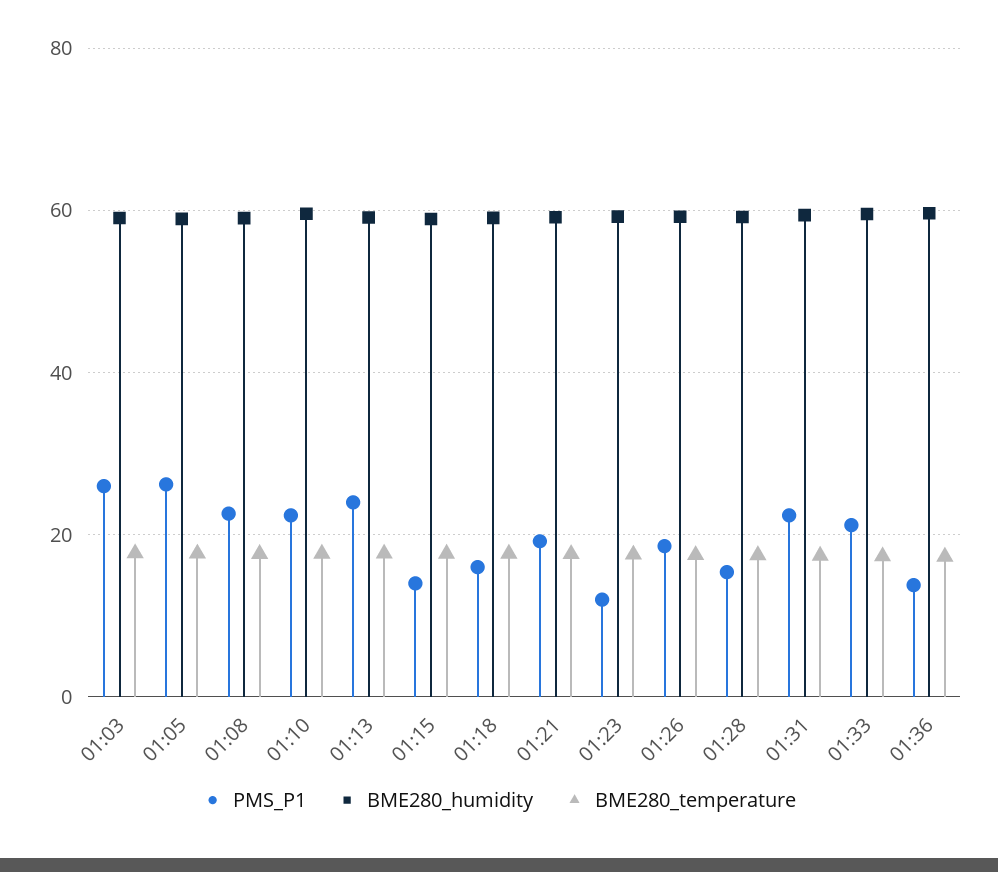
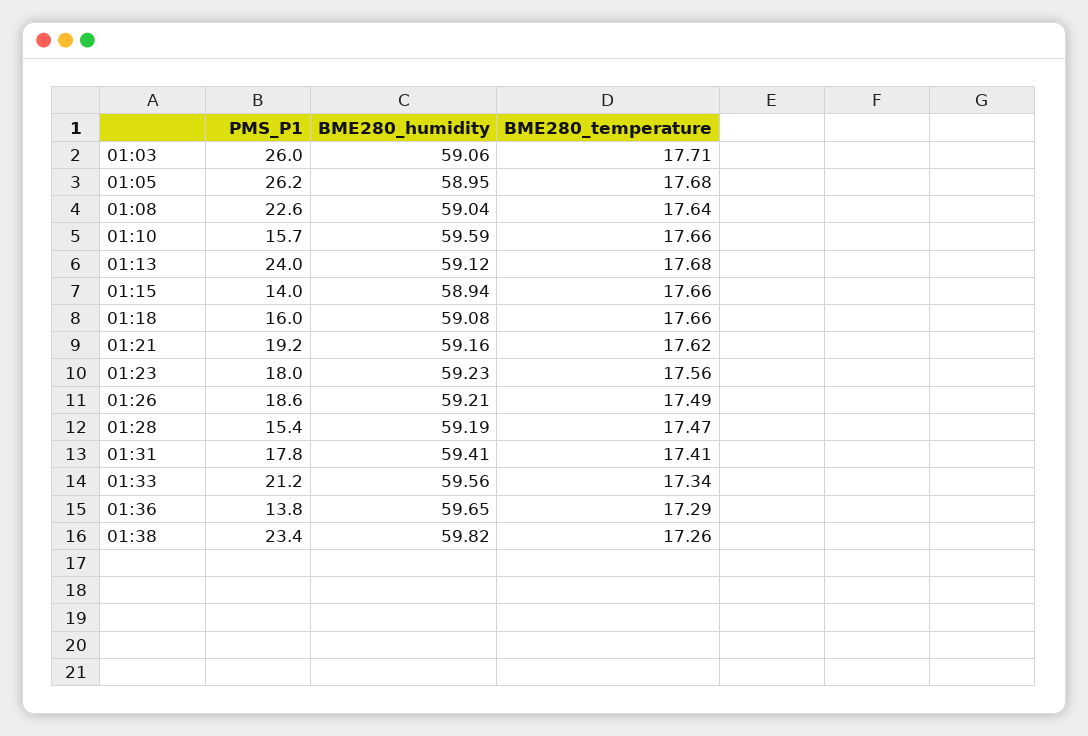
PMS_P1, 01:10: 22 -> 15.7
PMS_P1, 01:23: 12 -> 18
PMS_P1, 01:31: 22 -> 17.8
PMS_P1, 01:38: none -> 23.4
BME280_humidity, 01:38: none -> 59.82
BME280_temperature, 01:38: none -> 17.26

